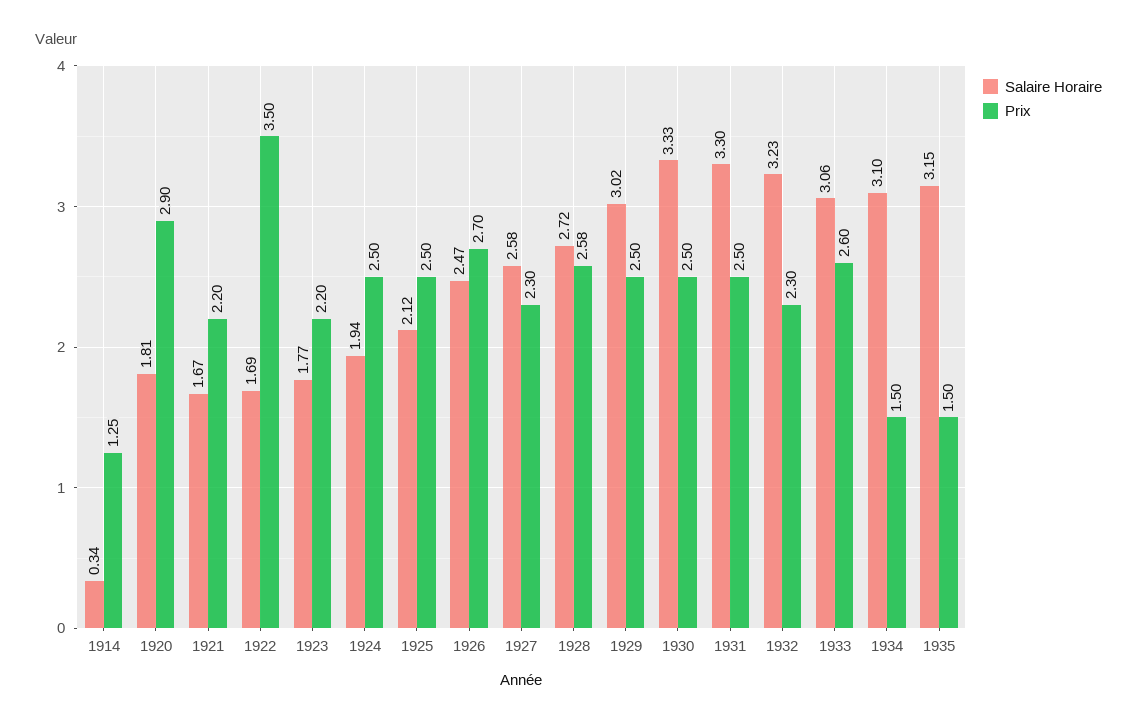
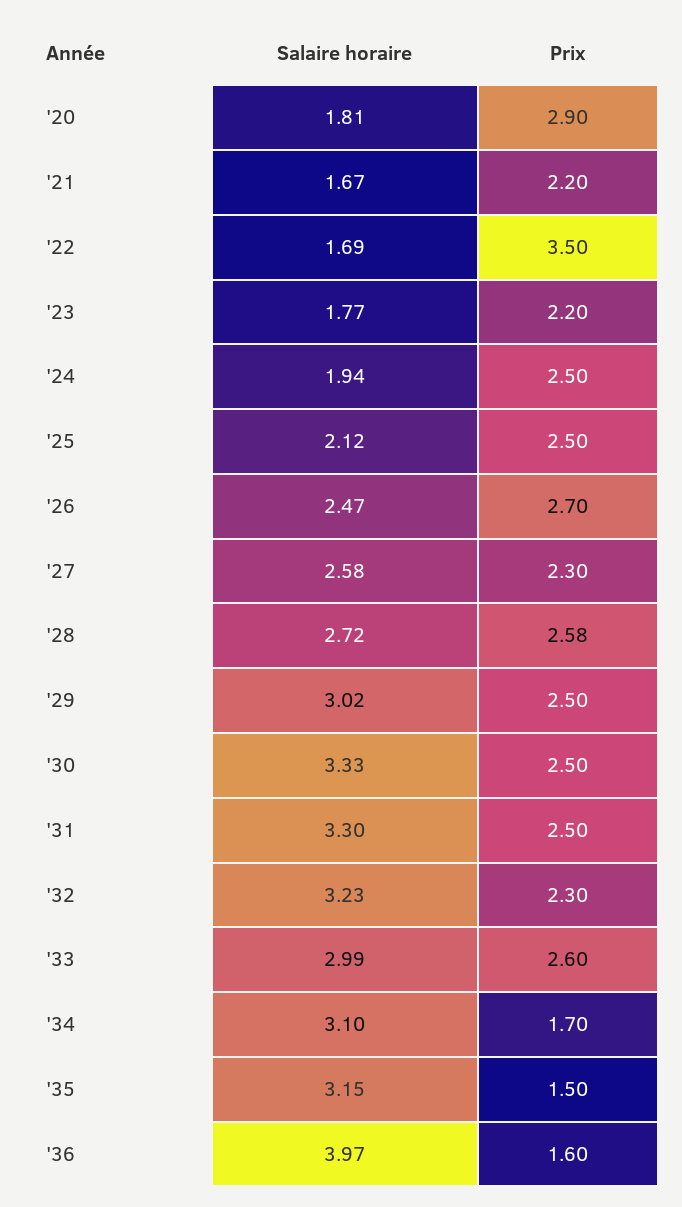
Salaire Horaire, 1914: 0.34 -> none
Prix, 1914: 1.25 -> none
Salaire Horaire, 1933: 3.06 -> 2.99
Prix, 1934: 1.5 -> 1.7
Salaire Horaire, '36: none -> 3.97
Prix, '36: none -> 1.6

